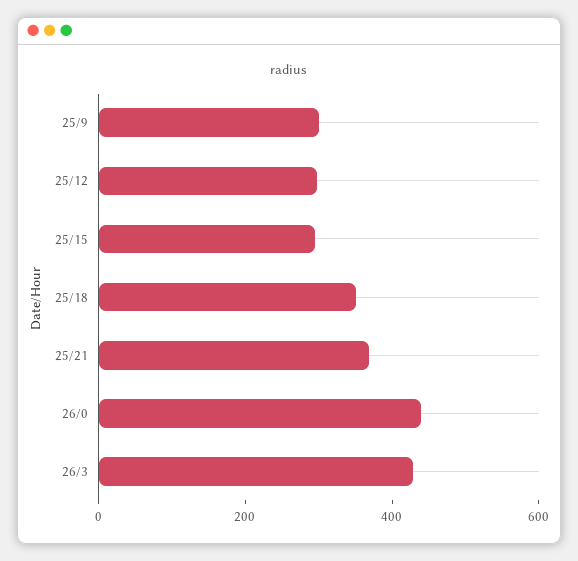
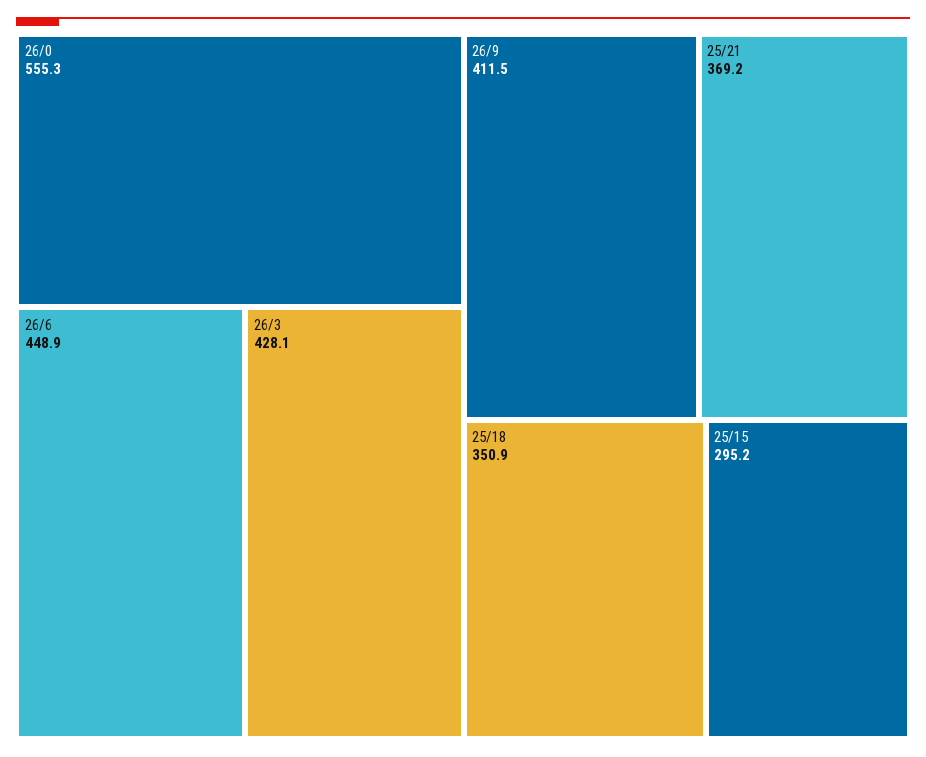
25/9: 300 -> none
25/12: 300 -> none
26/0: 450 -> 555.3
26/6: none -> 448.9
26/9: none -> 411.5

